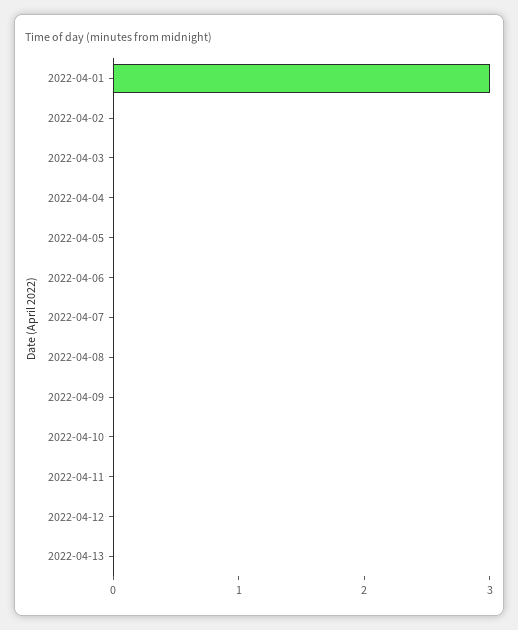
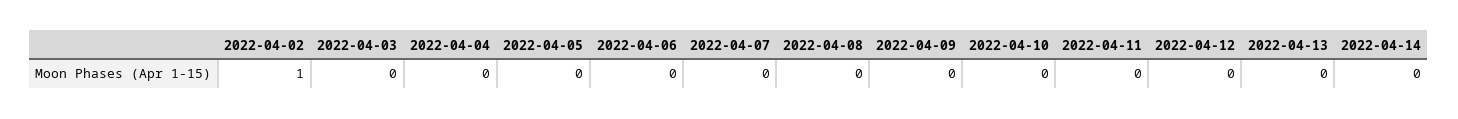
2022-04-01: 3 -> none
2022-04-02: 0 -> 1
2022-04-14: none -> 0

